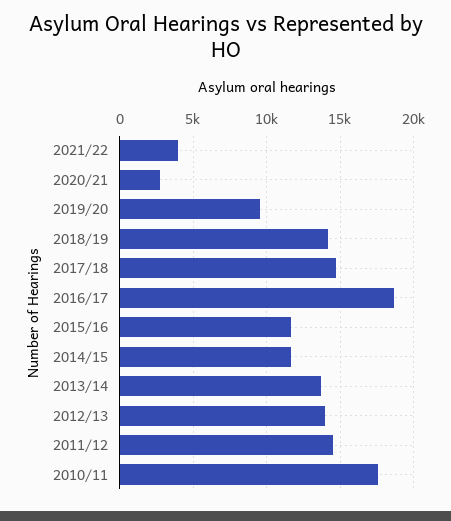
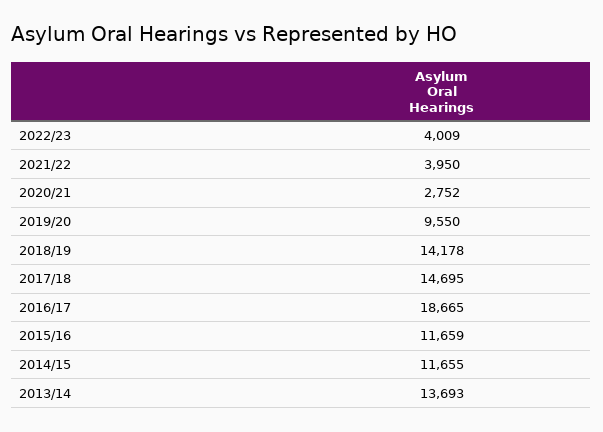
2012/13: 14000 -> none
2011/12: 14500 -> none
2010/11: 17500 -> none
2022/23: none -> 4009

